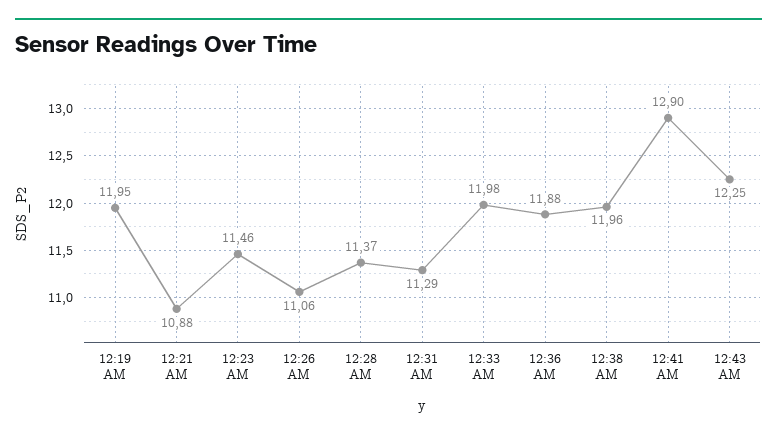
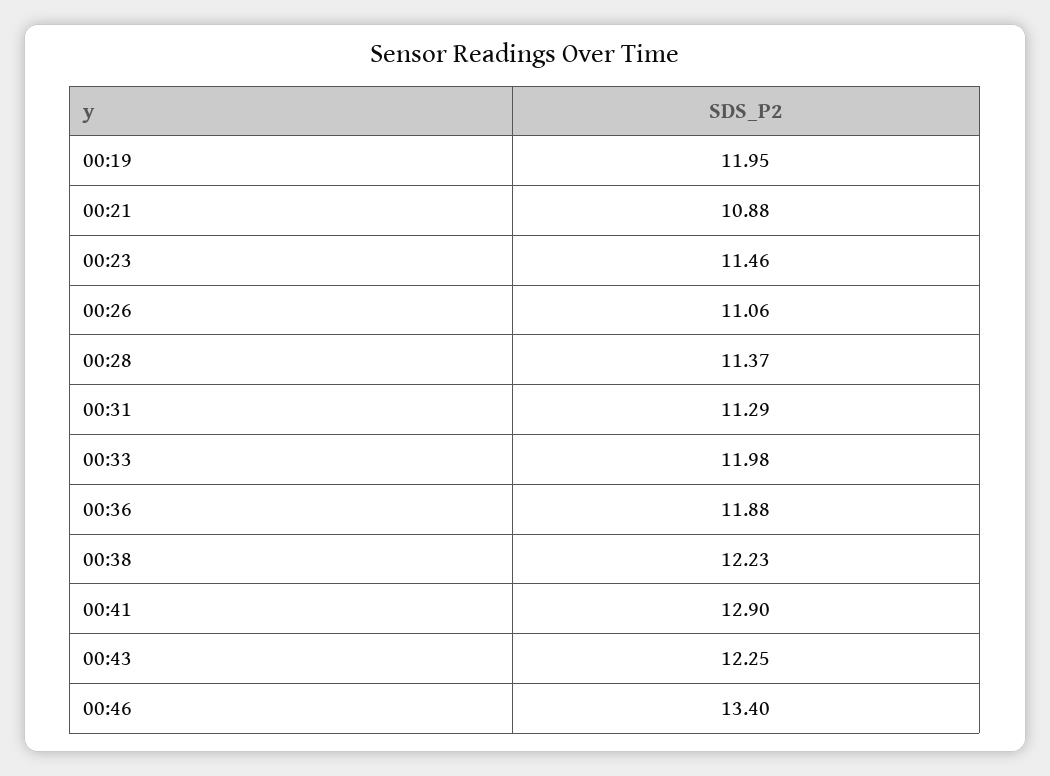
12:38 AM: 11.96 -> 12.23
00:46: none -> 13.4

